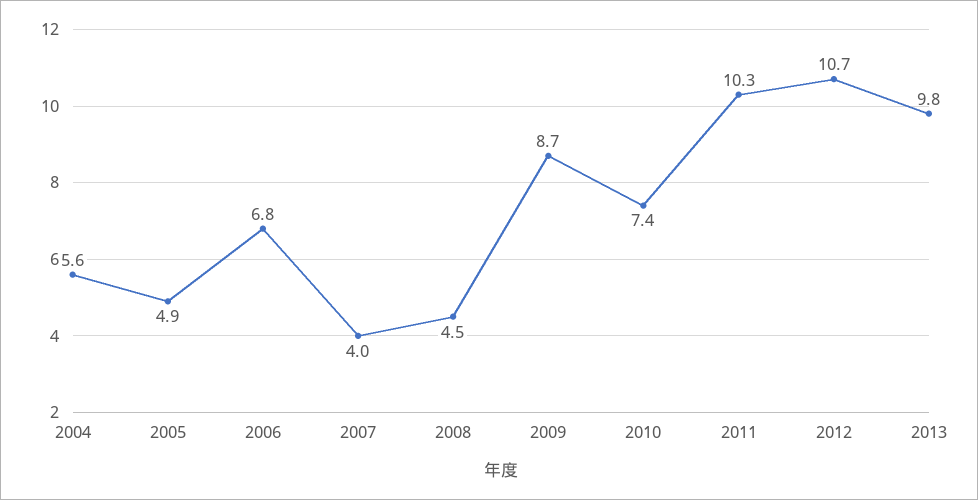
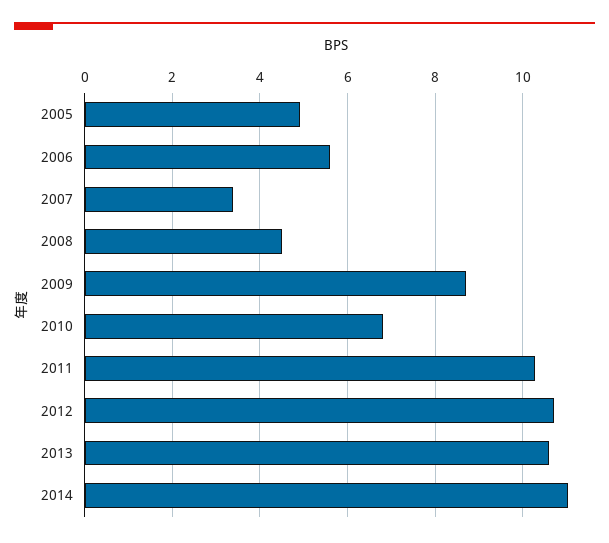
2004: 5.6 -> none
2006: 6.8 -> 5.6
2007: 4 -> 3.4
2010: 7.4 -> 6.8
2013: 9.8 -> 10.6
2014: none -> 11

